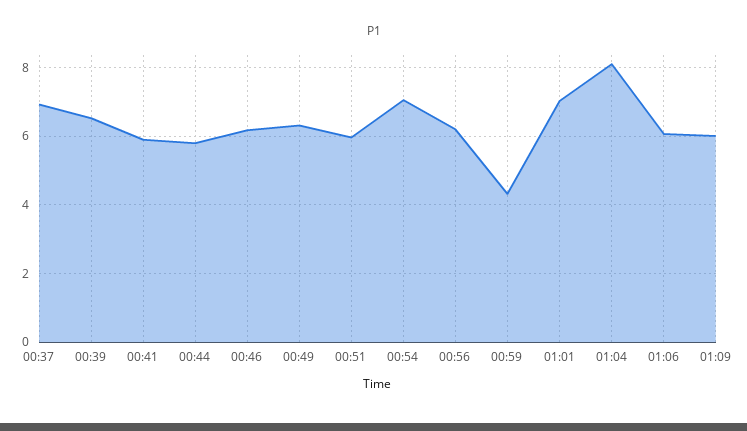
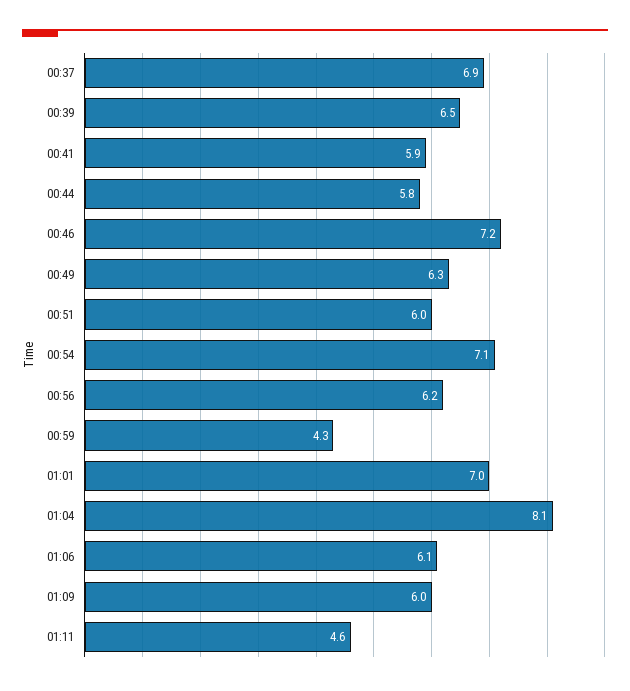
00:46: 6.2 -> 7.2
01:11: none -> 4.6

